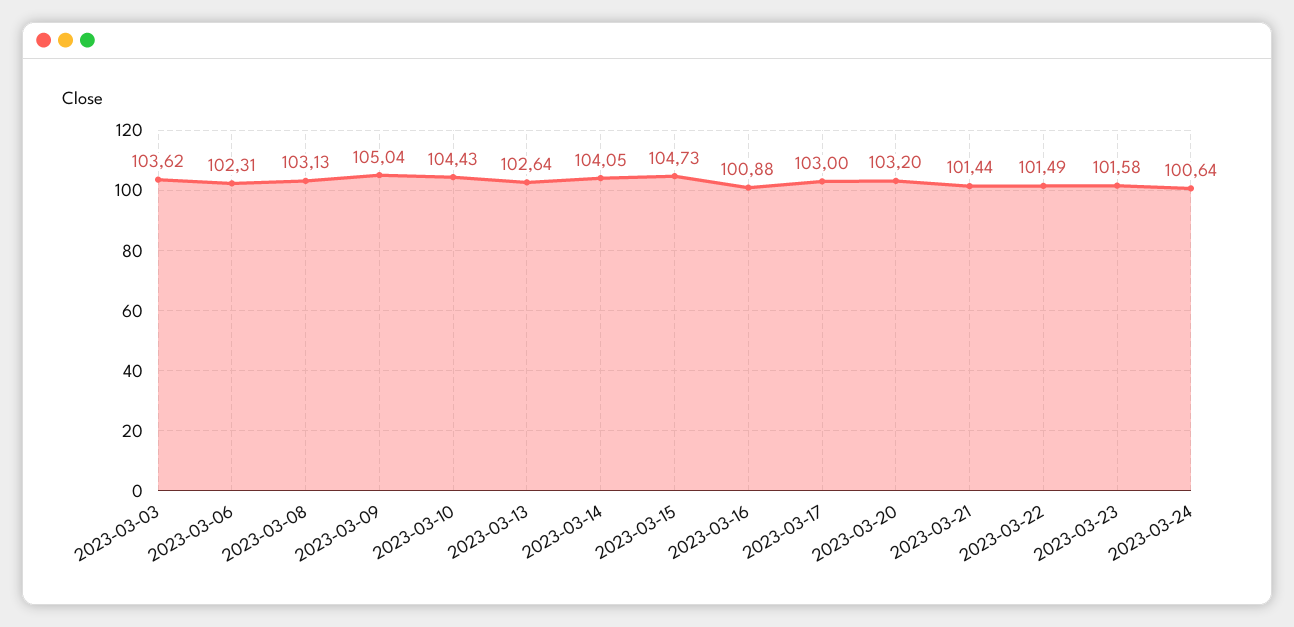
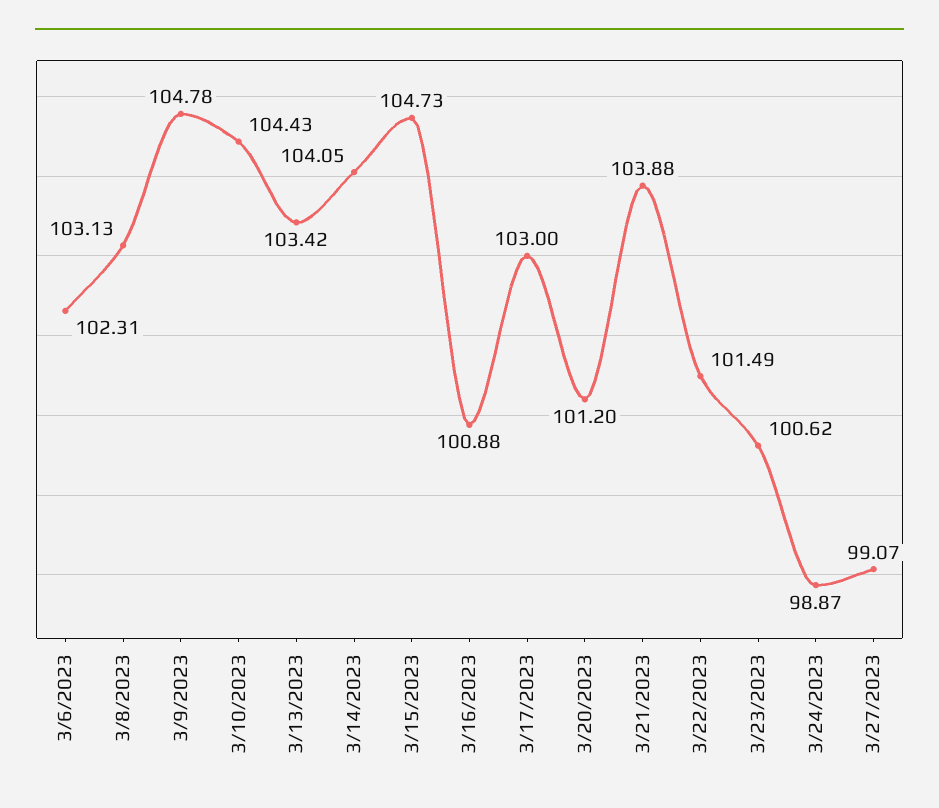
2023-03-03: 103.62 -> none
2023-03-09: 105.04 -> 104.78
2023-03-13: 102.64 -> 103.42
2023-03-20: 103.2 -> 101.2
2023-03-21: 101.44 -> 103.88
2023-03-23: 101.58 -> 100.62
2023-03-24: 100.64 -> 98.87
3/27/2023: none -> 99.07

